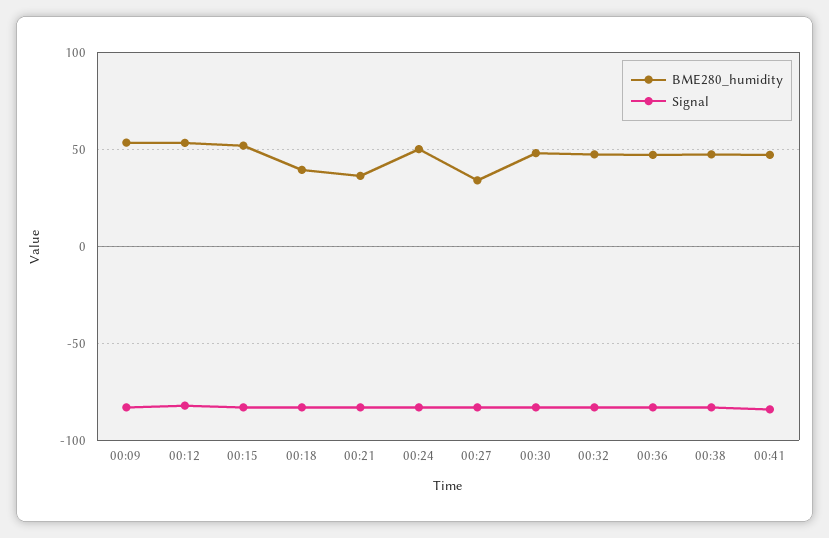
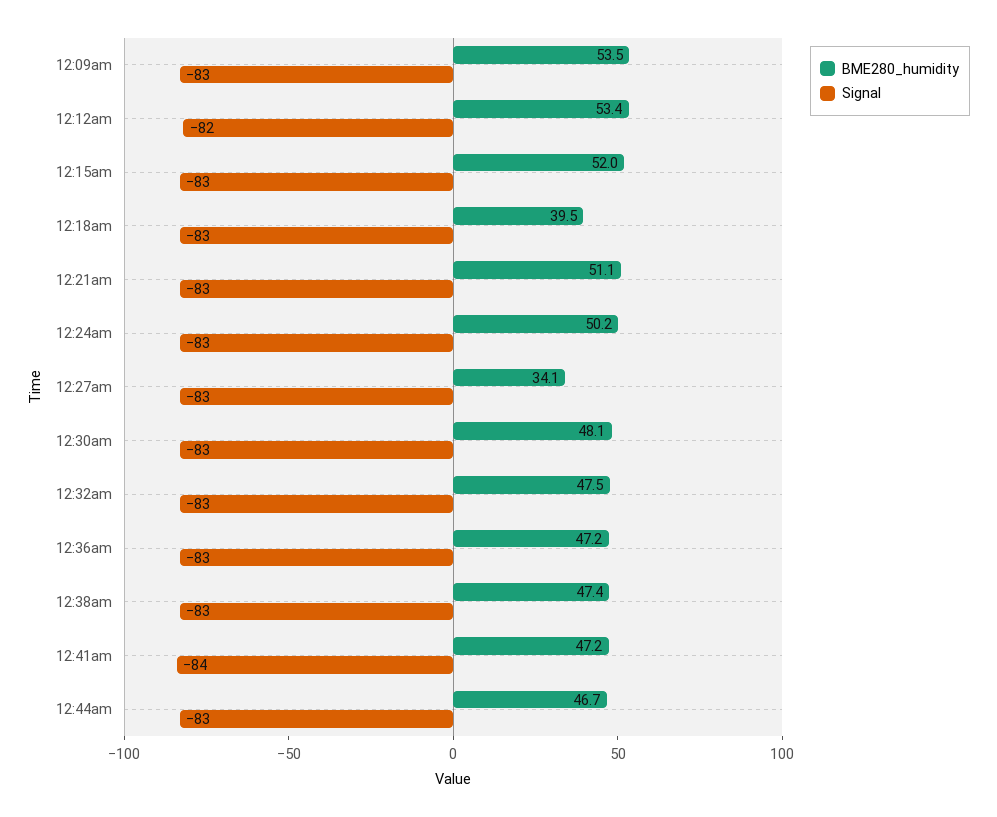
BME280_humidity, 00:21: 35 -> 51.1
BME280_humidity, 12:44am: none -> 46.7
Signal, 12:44am: none -> -83

